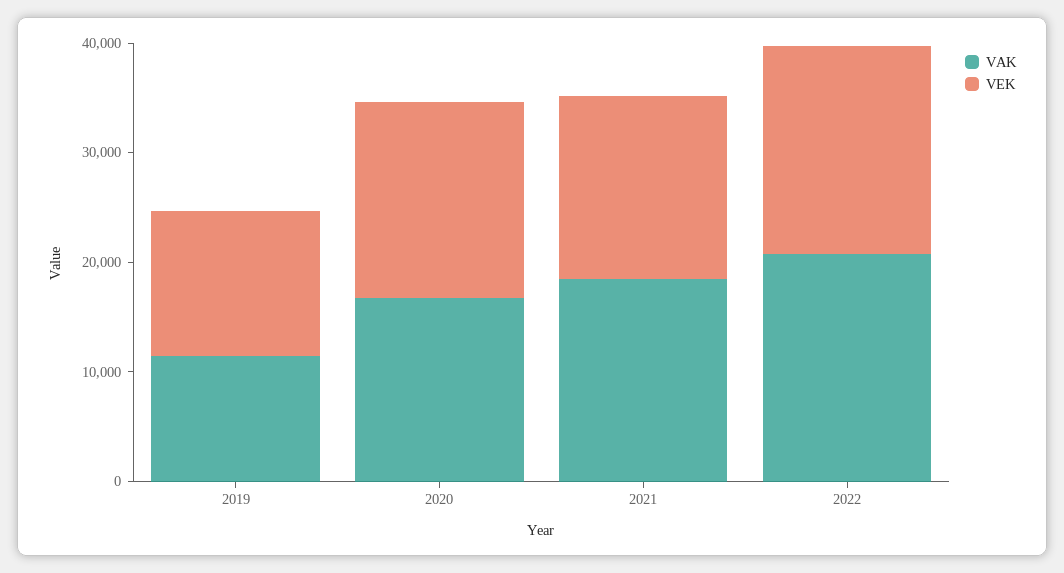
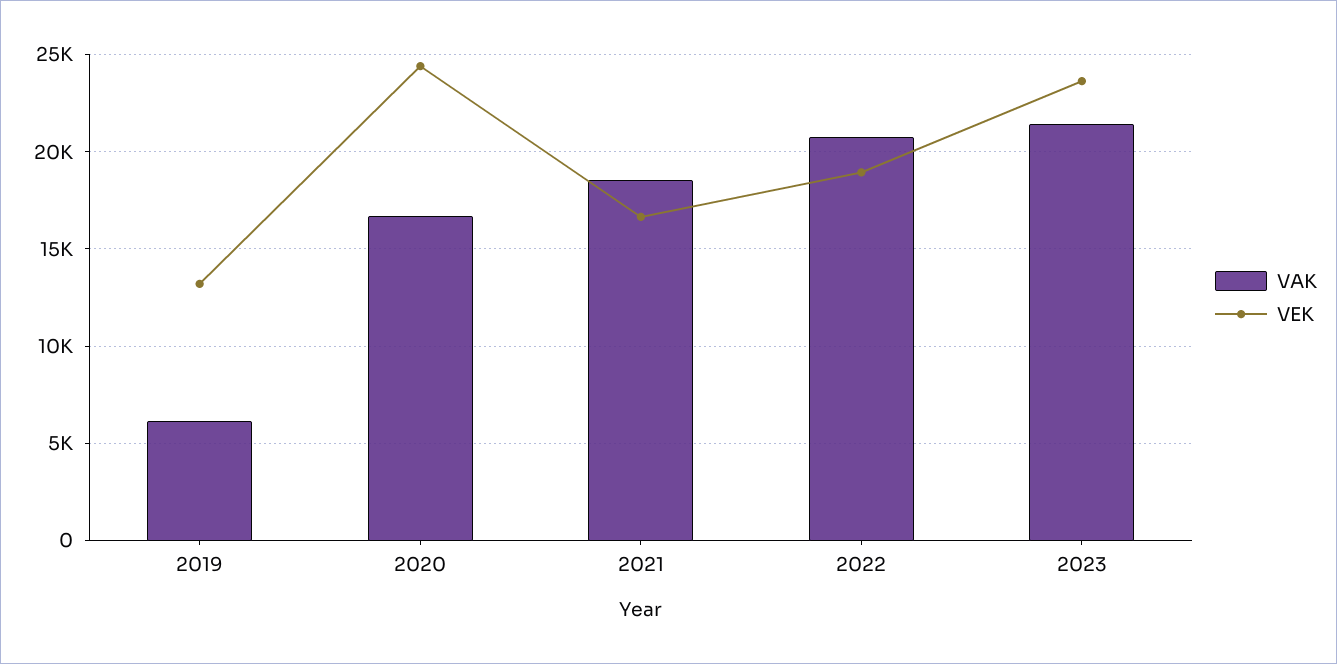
VAK, 2019: 12000 -> 6000
VEK, 2020: 18000 -> 24500
VAK, 2023: none -> 21500
VEK, 2023: none -> 23500

